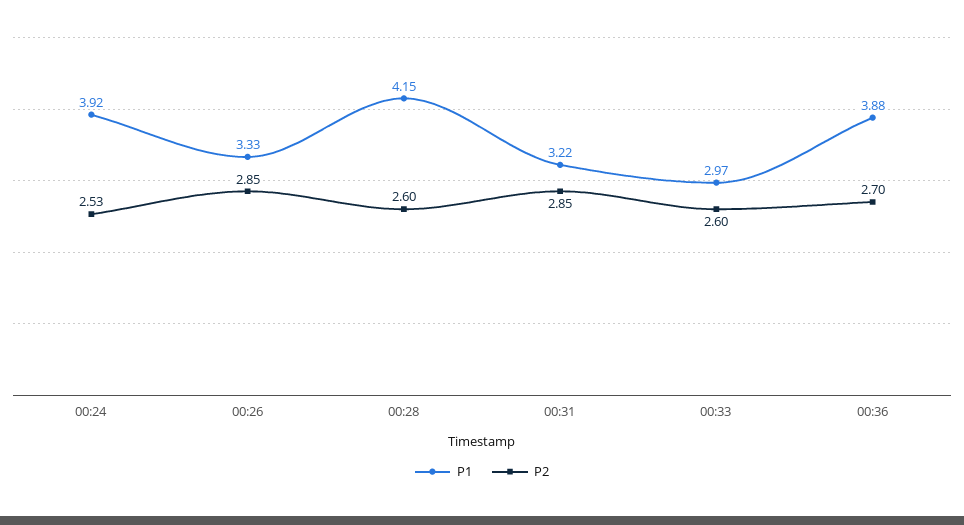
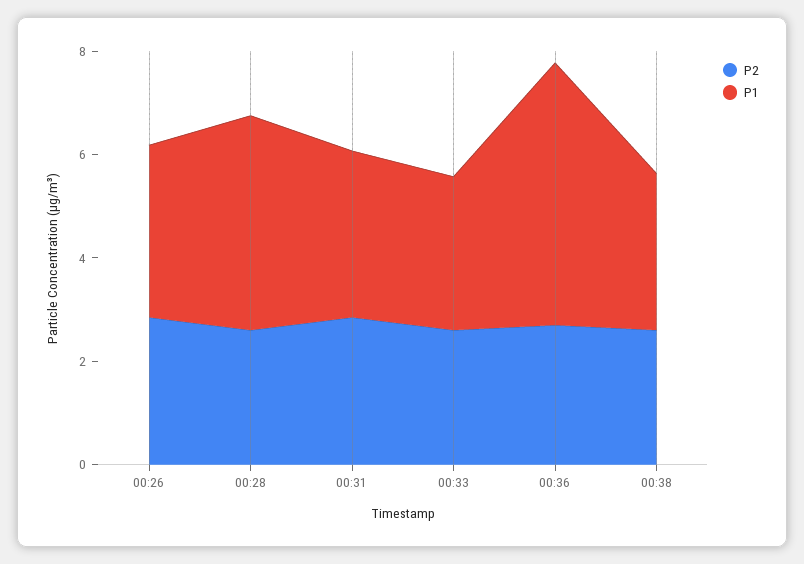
P1, 00:24: 3.92 -> none
P2, 00:24: 2.53 -> none
P1, 00:36: 3.88 -> 5
P2, 00:38: none -> 2.5
P1, 00:38: none -> 3

